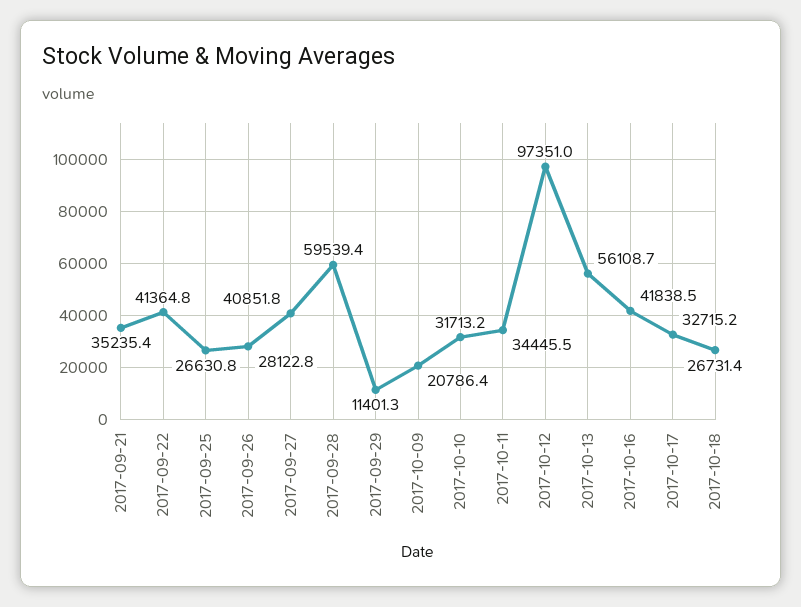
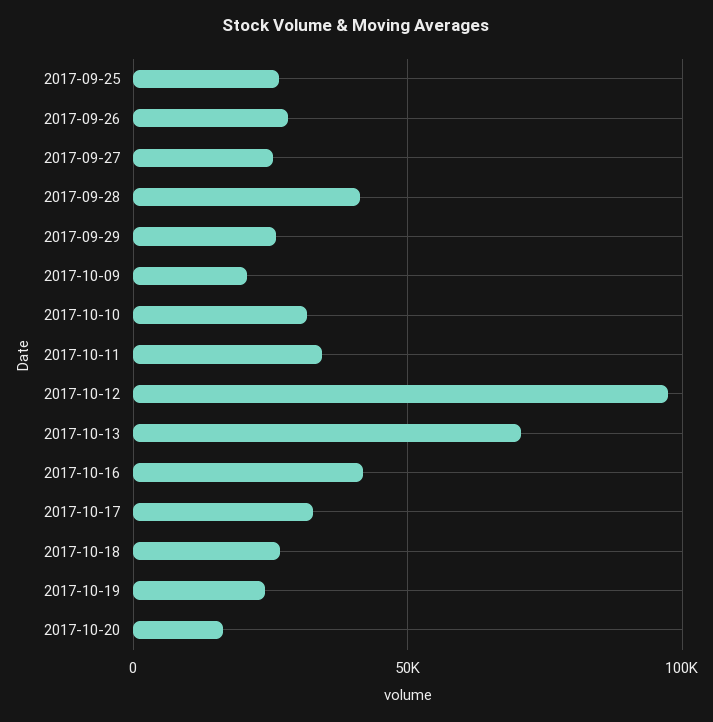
2017-09-21: 35235.4 -> none
2017-09-22: 41364.8 -> none
2017-09-27: 40851.8 -> 25000
2017-09-28: 59539.4 -> 40000
2017-09-29: 11401.3 -> 25000
2017-10-13: 56108.7 -> 70000
2017-10-19: none -> 25000
2017-10-20: none -> 15000

